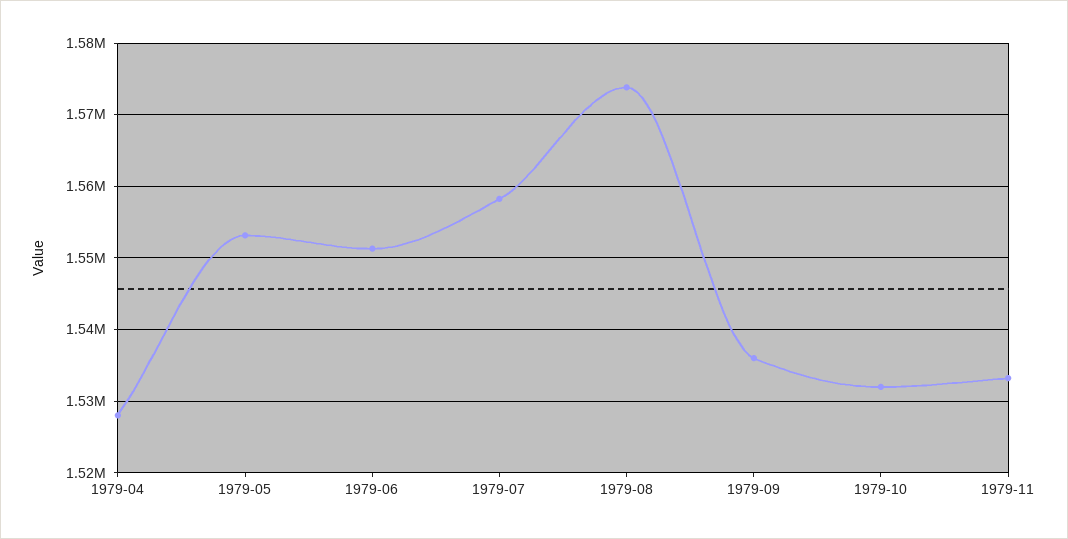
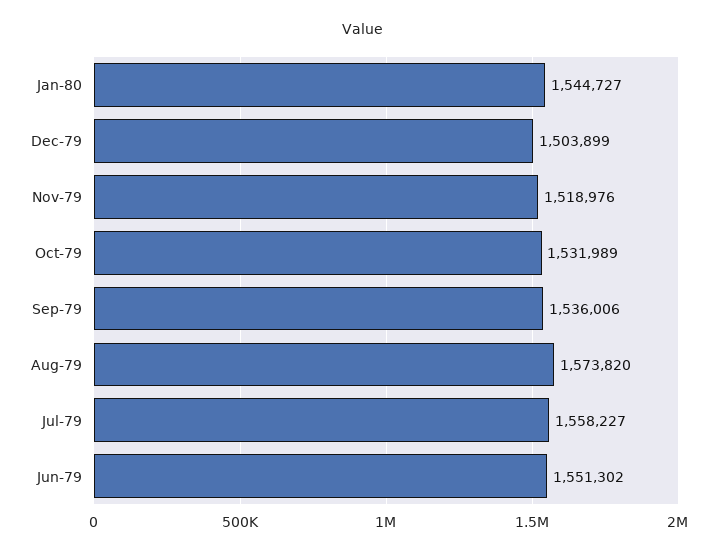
1979-04: 1528000 -> none
1979-05: 1553000 -> none
1979-11: 1533000 -> 1518976
Jan-80: none -> 1544727
Dec-79: none -> 1503899

